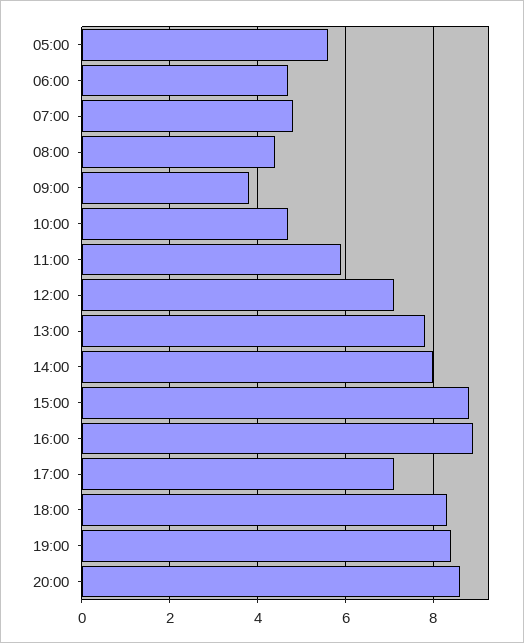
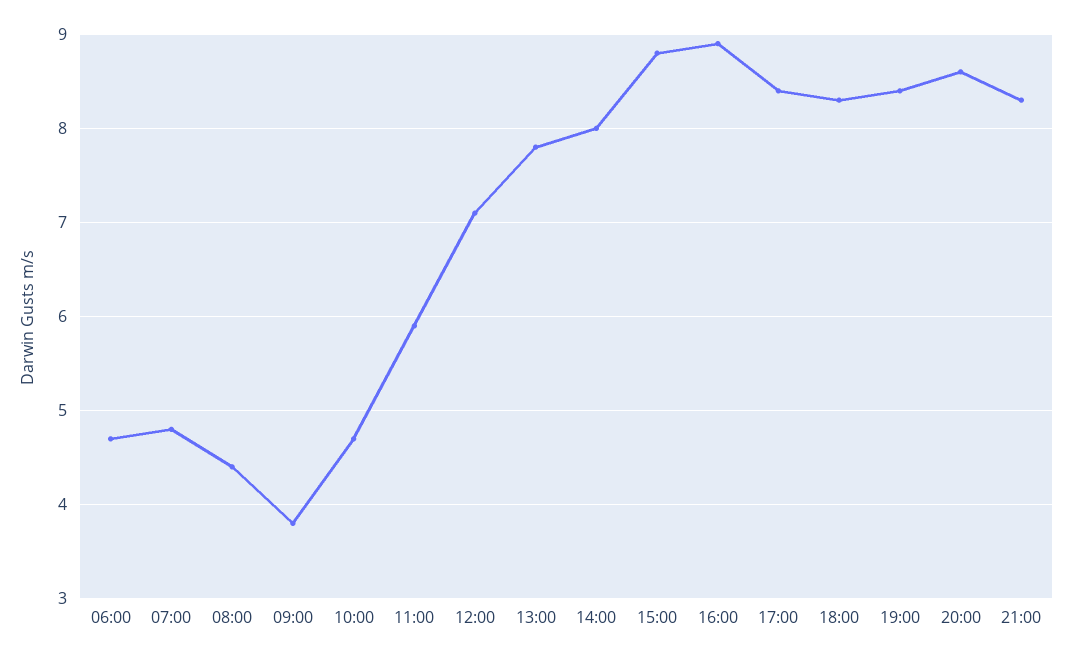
05:00: 5.5 -> none
17:00: 7 -> 8.4
21:00: none -> 8.3

